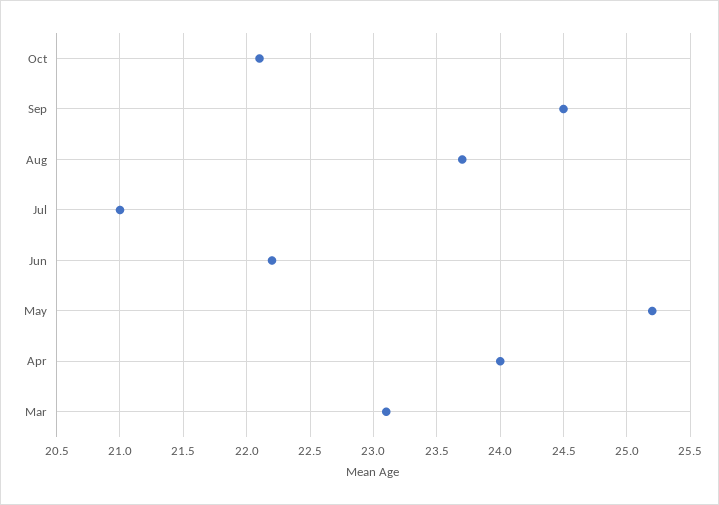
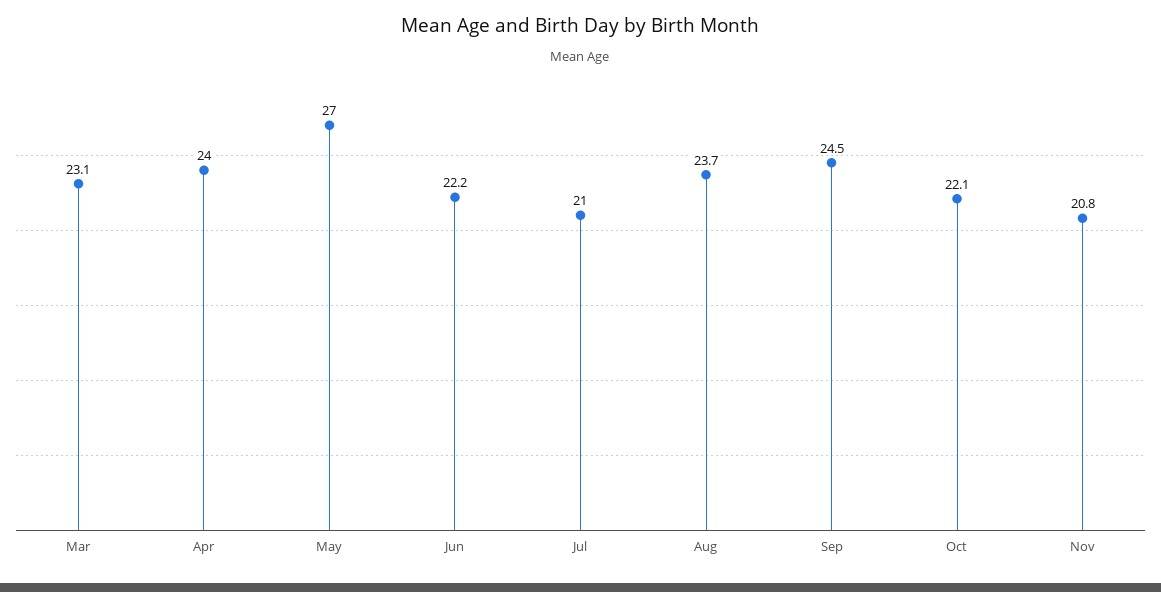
May: 25.2 -> 27
Nov: none -> 20.8

